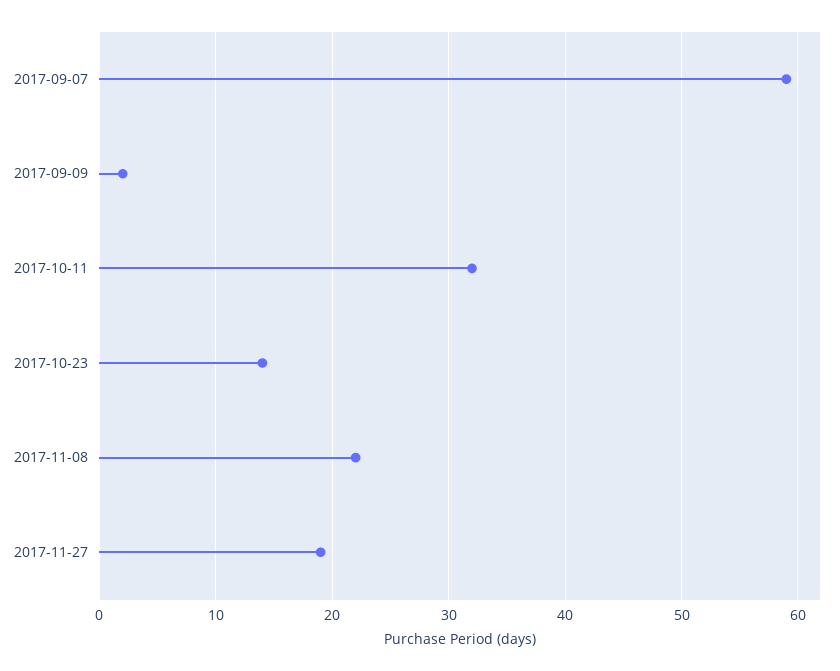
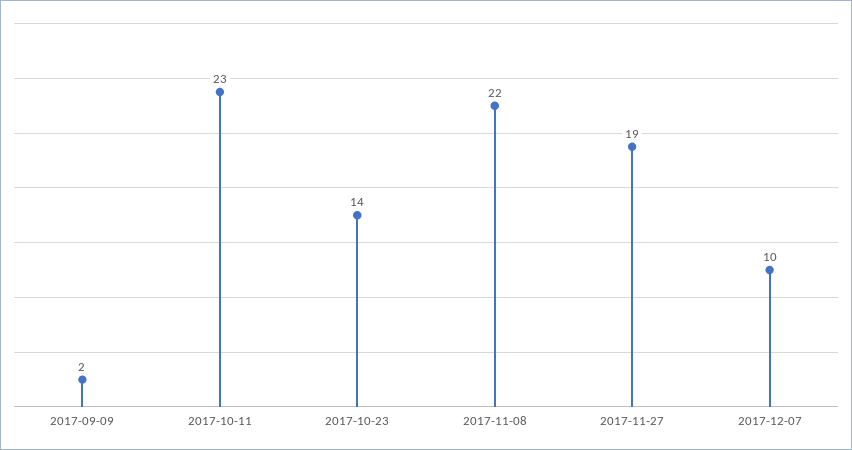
2017-09-07: 59 -> none
2017-10-11: 32 -> 23
2017-12-07: none -> 10

